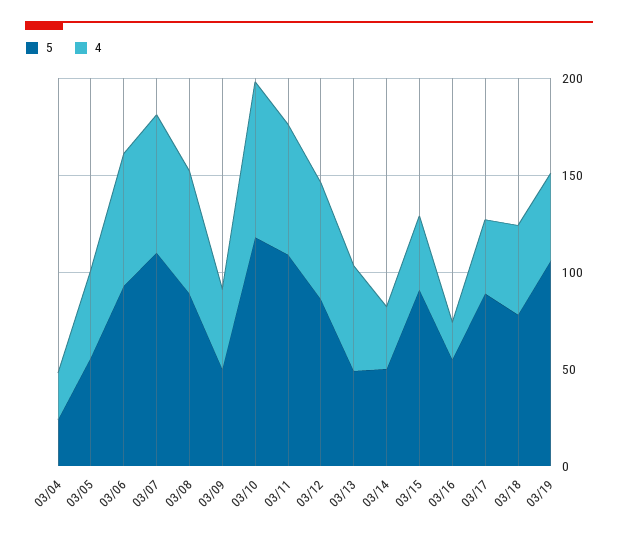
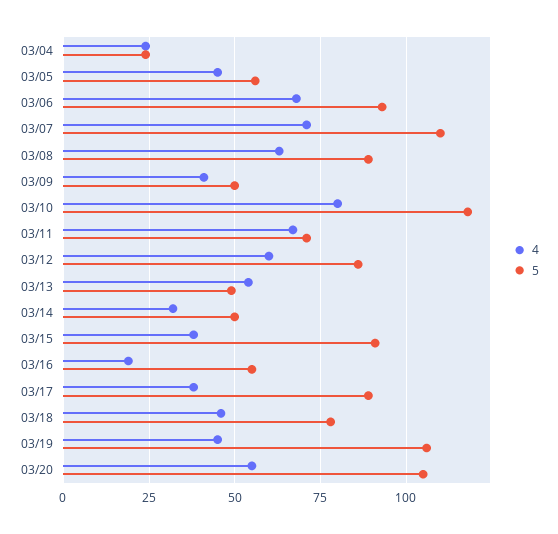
5, 03/11: 110 -> 70
4, 03/20: none -> 55
5, 03/20: none -> 105

